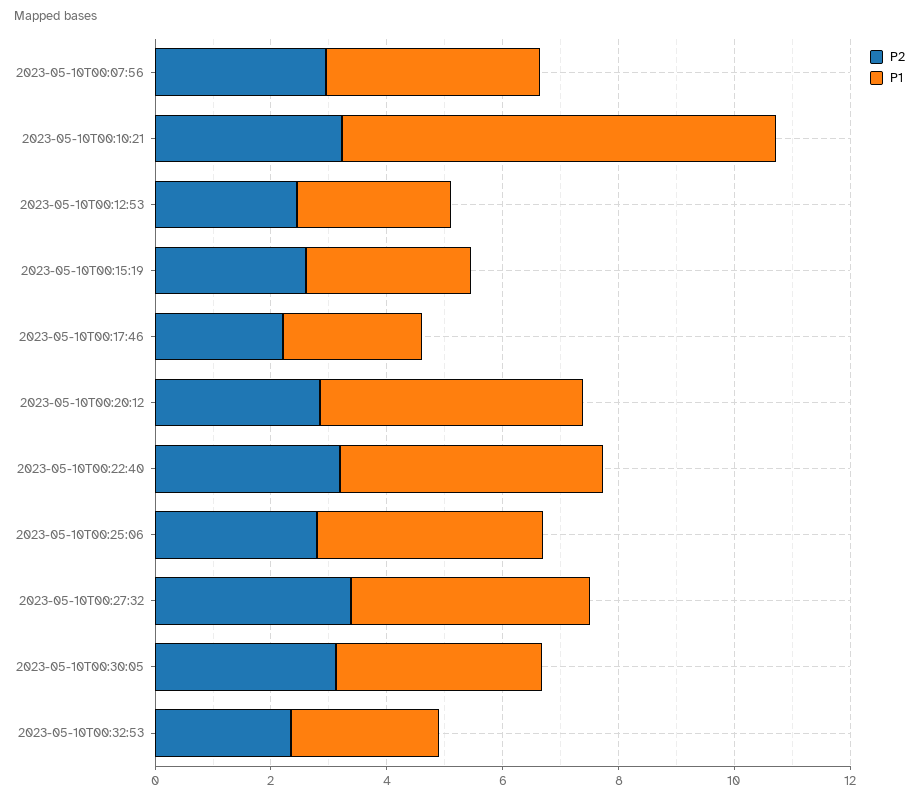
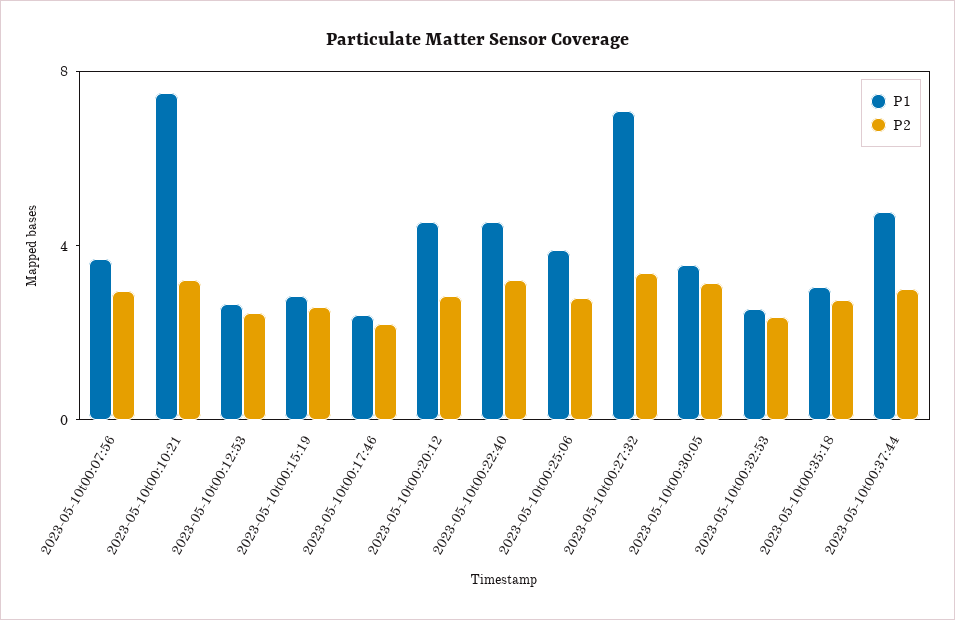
P1, 2023-05-10T00:27:32: 4 -> 7
P1, 2023-05-10t00:35:18: none -> 3
P2, 2023-05-10t00:35:18: none -> 3
P1, 2023-05-10t00:37:44: none -> 5
P2, 2023-05-10t00:37:44: none -> 3

